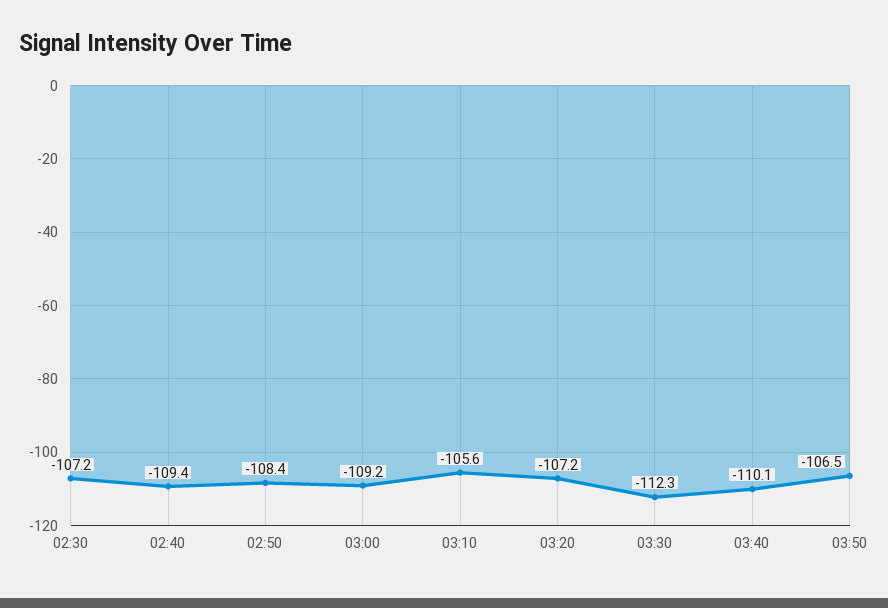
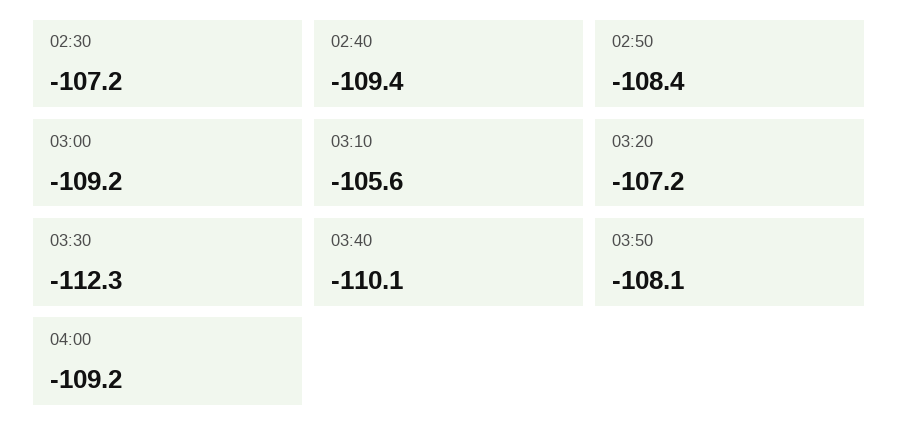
03:50: -106.5 -> -108.1
04:00: none -> -109.2

